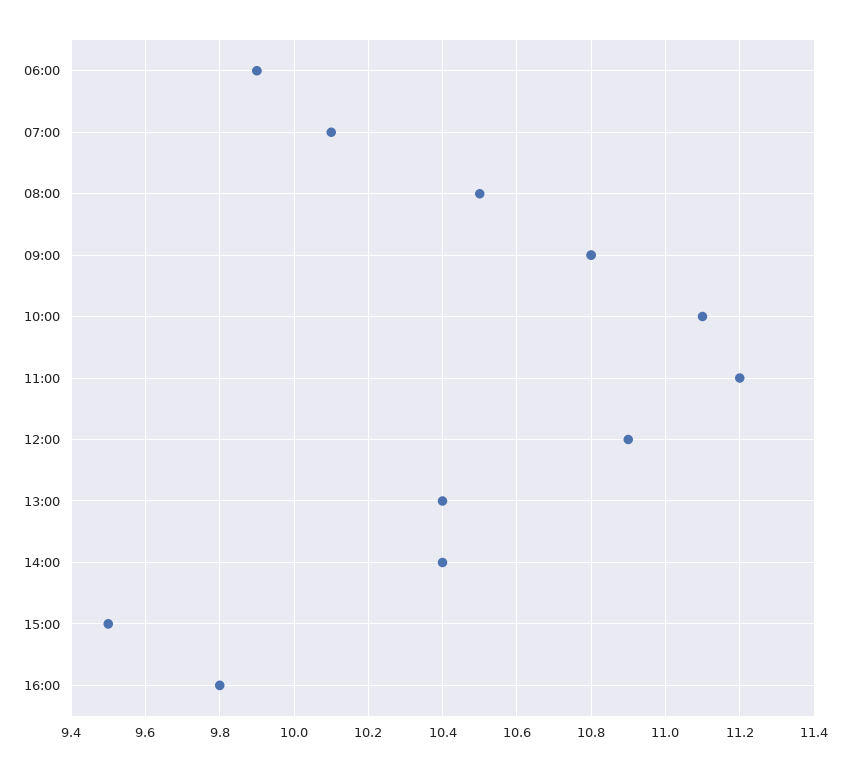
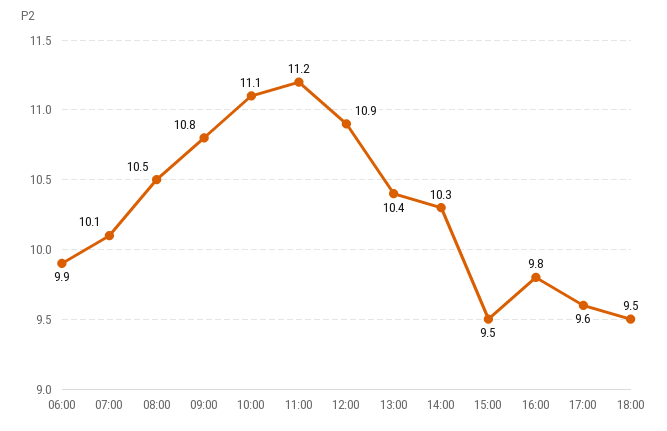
14:00: 10.4 -> 10.3
17:00: none -> 9.6
18:00: none -> 9.5

